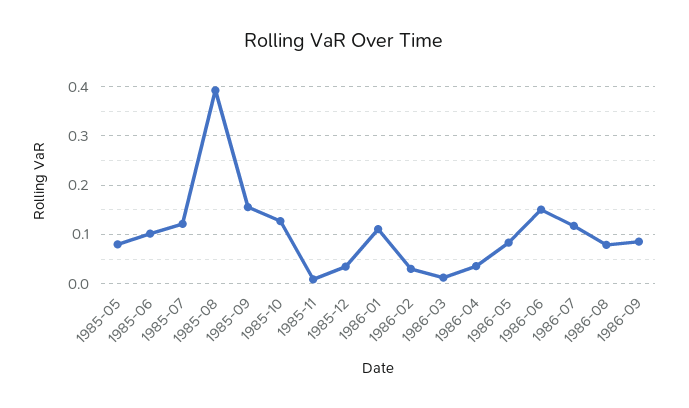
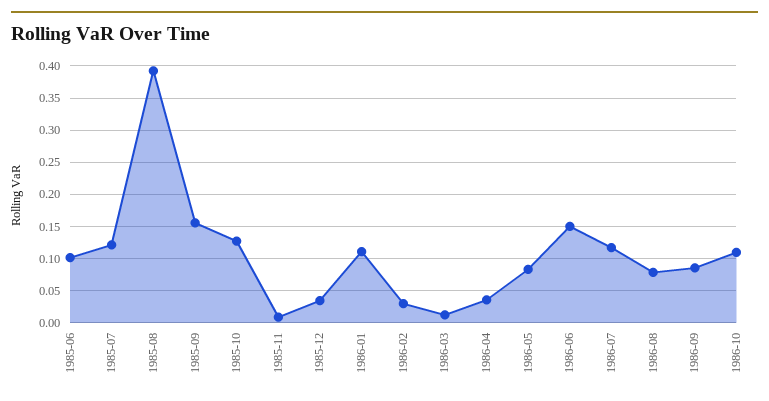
1985-05: 0.08 -> none
1986-10: none -> 0.11

